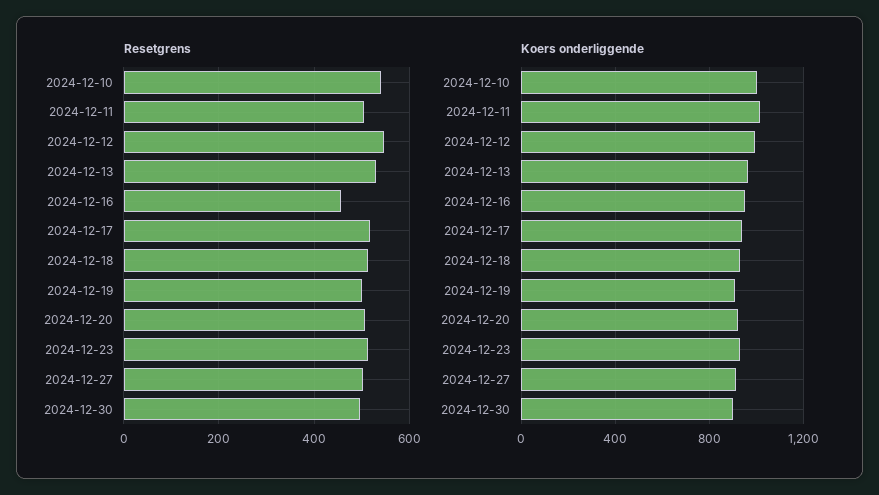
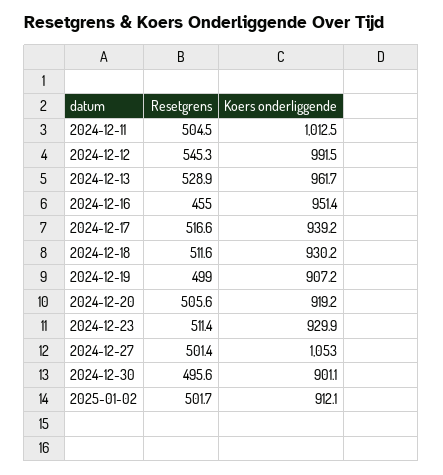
Resetgrens, 2024-12-10: 540 -> none
Koers onderliggende, 2024-12-10: 1000 -> none
Koers onderliggende, 2024-12-27: 900 -> 1053
Resetgrens, 2025-01-02: none -> 501.7
Koers onderliggende, 2025-01-02: none -> 912.1

